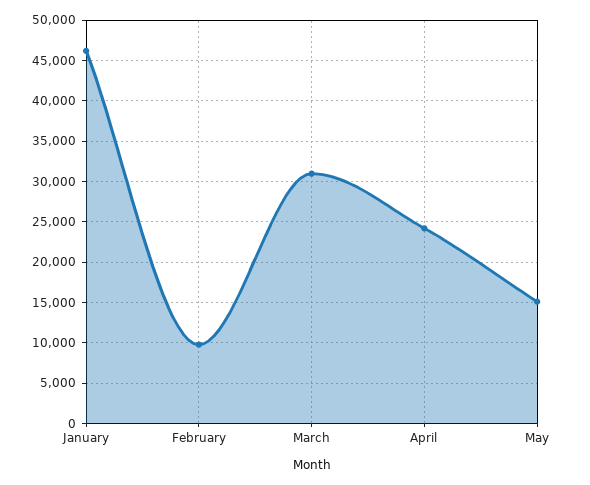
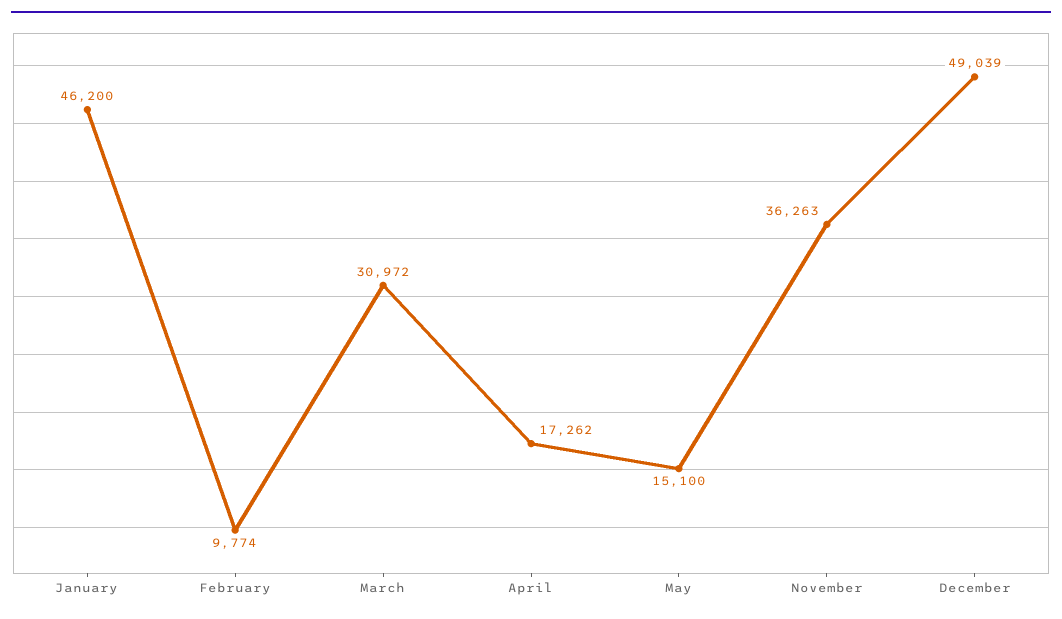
April: 24000 -> 17262
November: none -> 36263
December: none -> 49039

